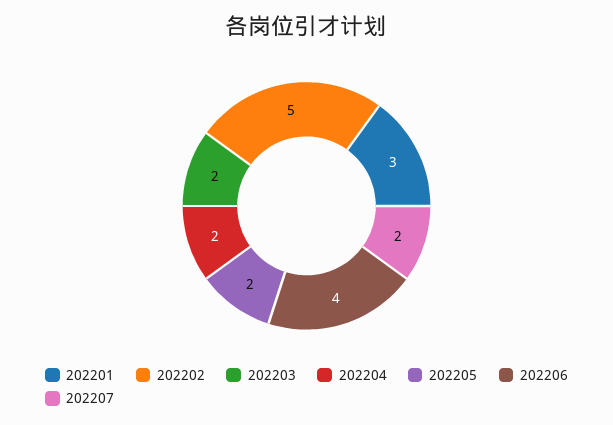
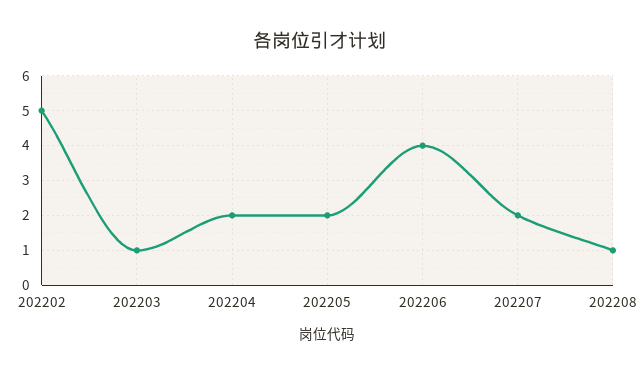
202201: 3 -> none
202203: 2 -> 1
202208: none -> 1

